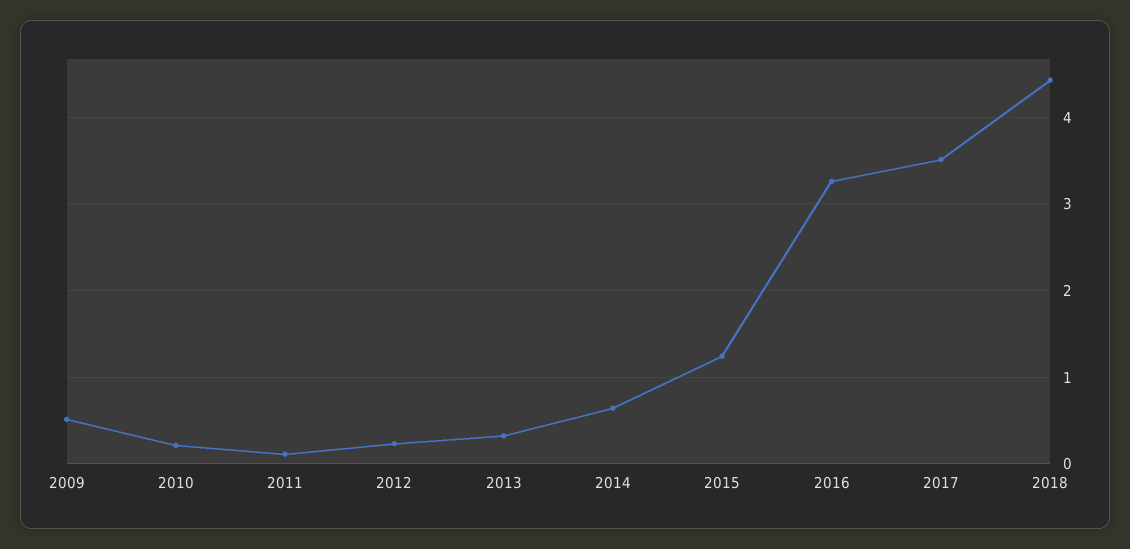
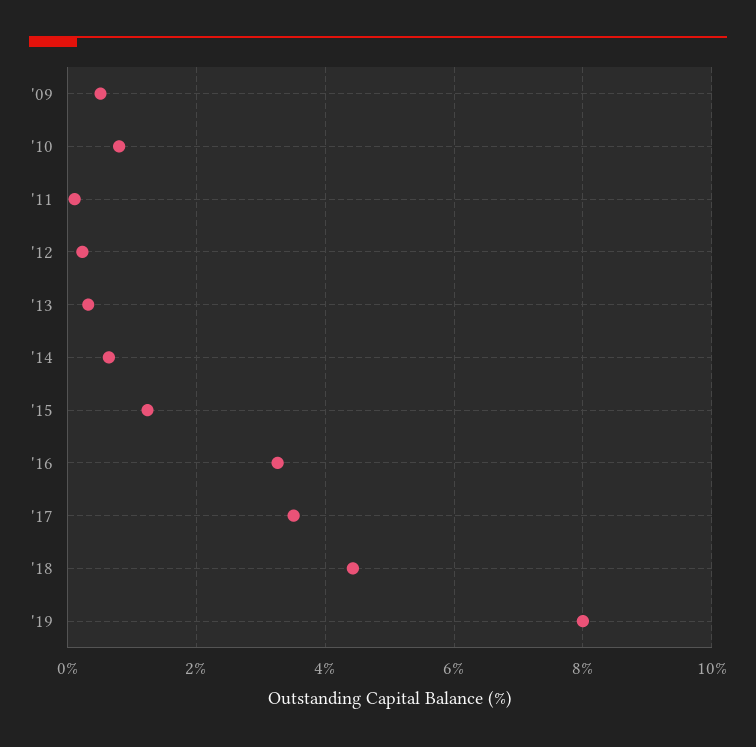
2010: 0.2 -> 0.8
'19: none -> 8

